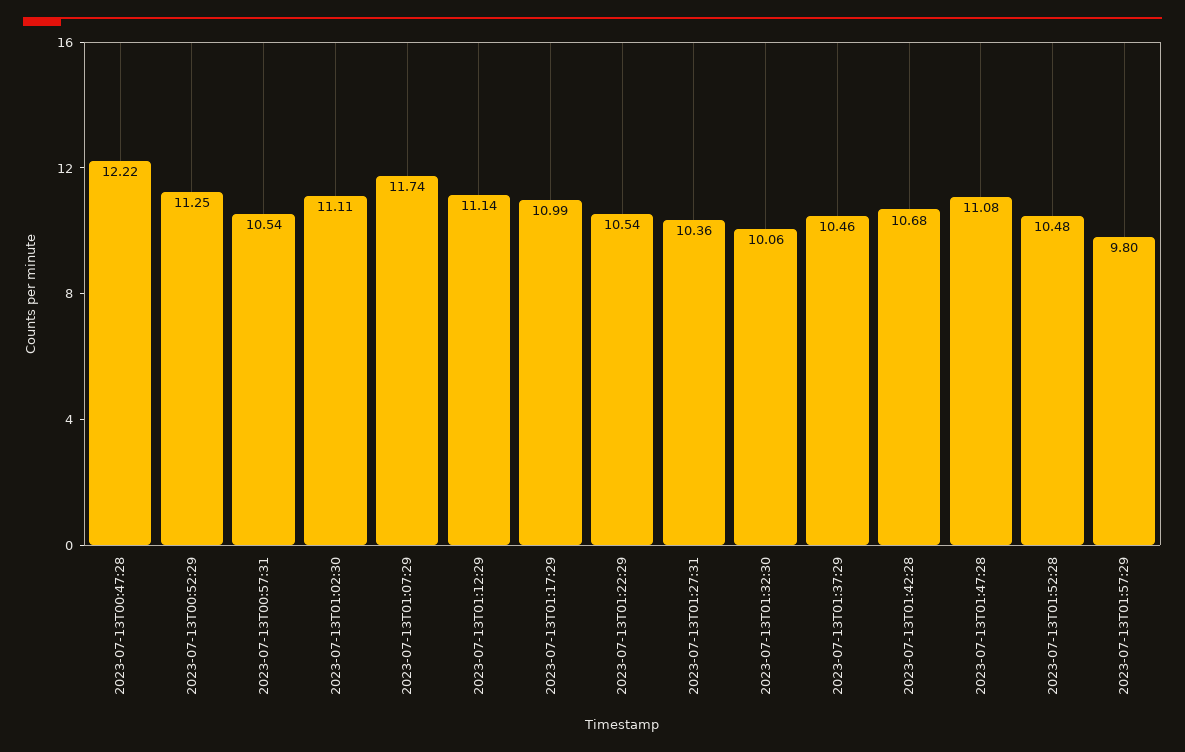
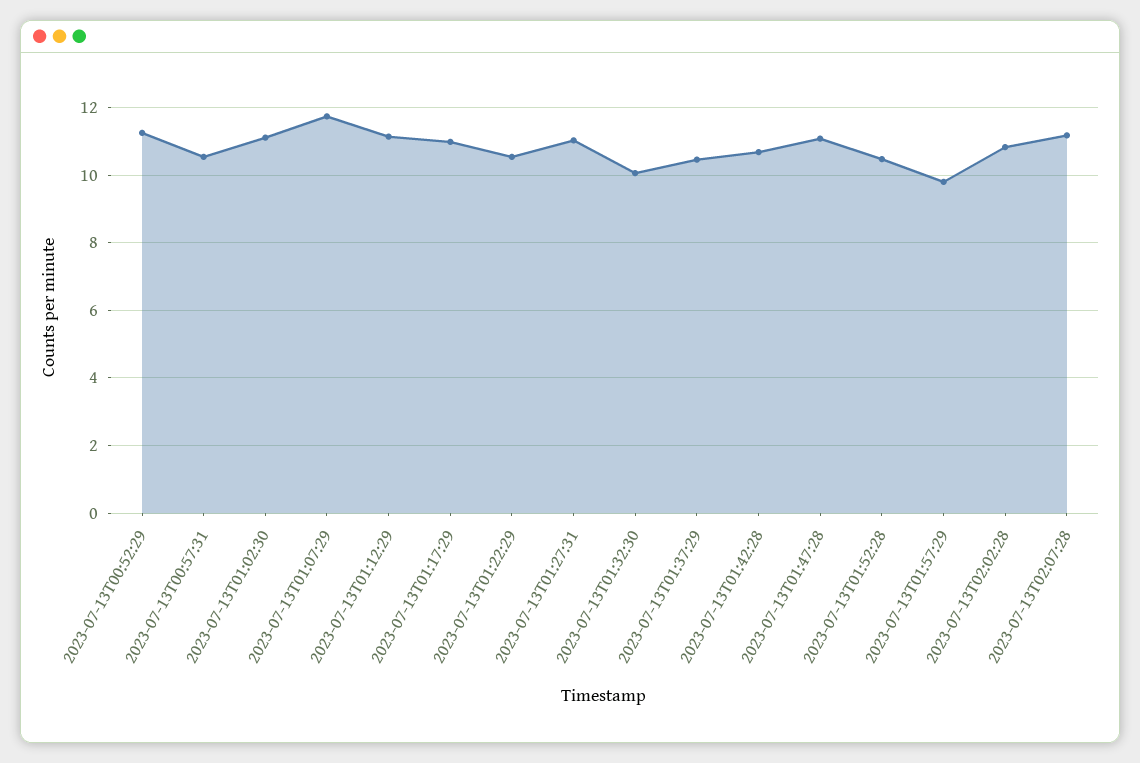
2023-07-13T00:47:28: 12.22 -> none
2023-07-13T01:27:31: 10.36 -> 11
2023-07-13T02:02:28: none -> 10.8
2023-07-13T02:07:28: none -> 11.2

